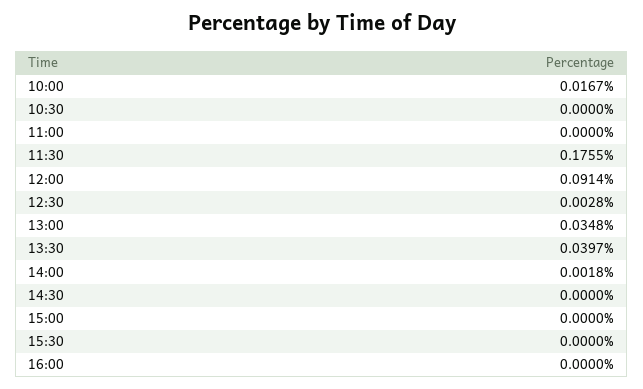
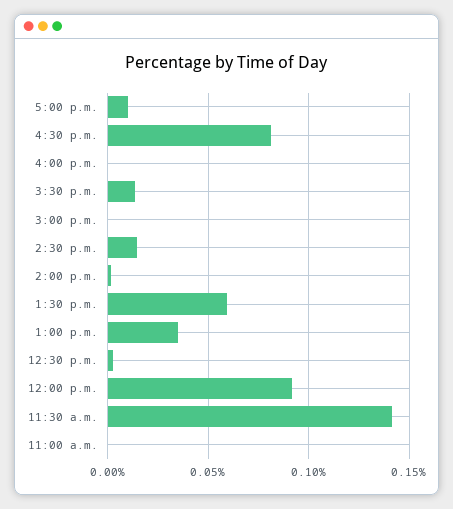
10:00: 0.0167 -> none
10:30: 0 -> none
11:30: 0.1755 -> 0.14
13:30: 0.0397 -> 0.06
14:30: 0 -> 0.015
15:30: 0 -> 0.015
5:00 p.m.: none -> 0.01
4:30 p.m.: none -> 0.08

